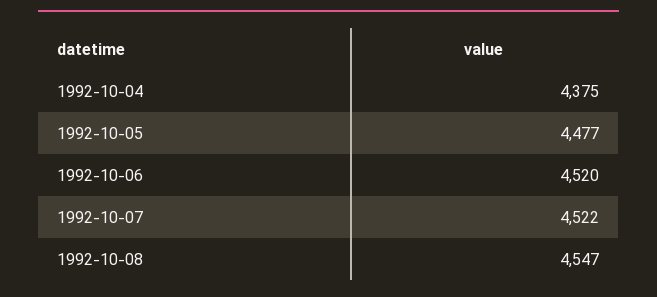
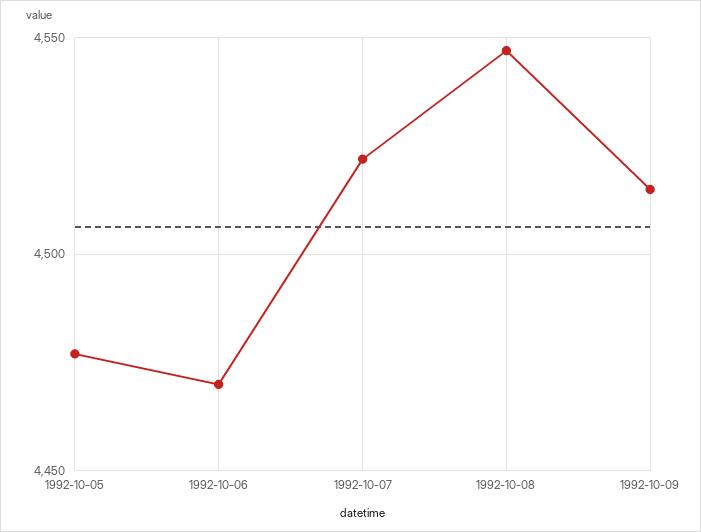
1992-10-04: 4375 -> none
1992-10-06: 4520 -> 4470
1992-10-09: none -> 4515

